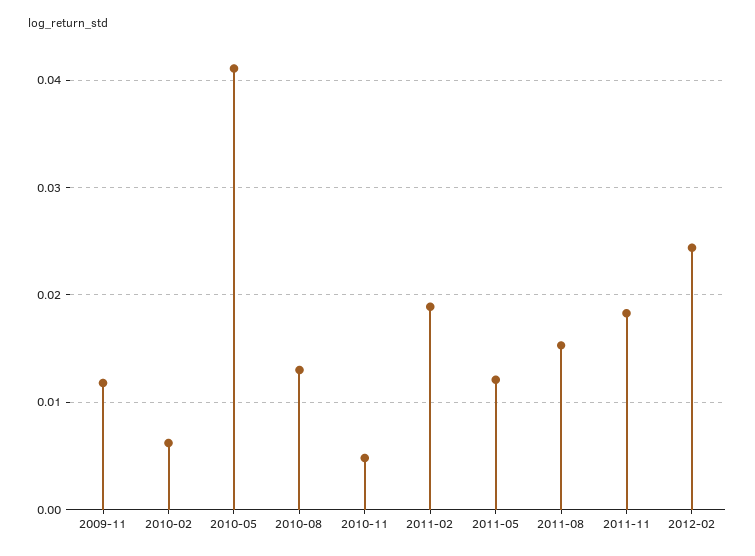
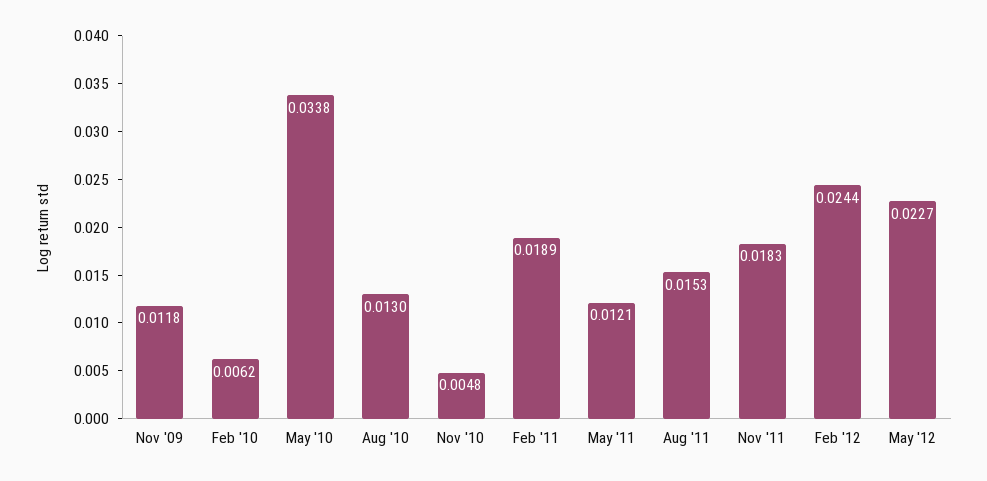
2010-05: 0.041 -> 0.0338
May '12: none -> 0.0227

